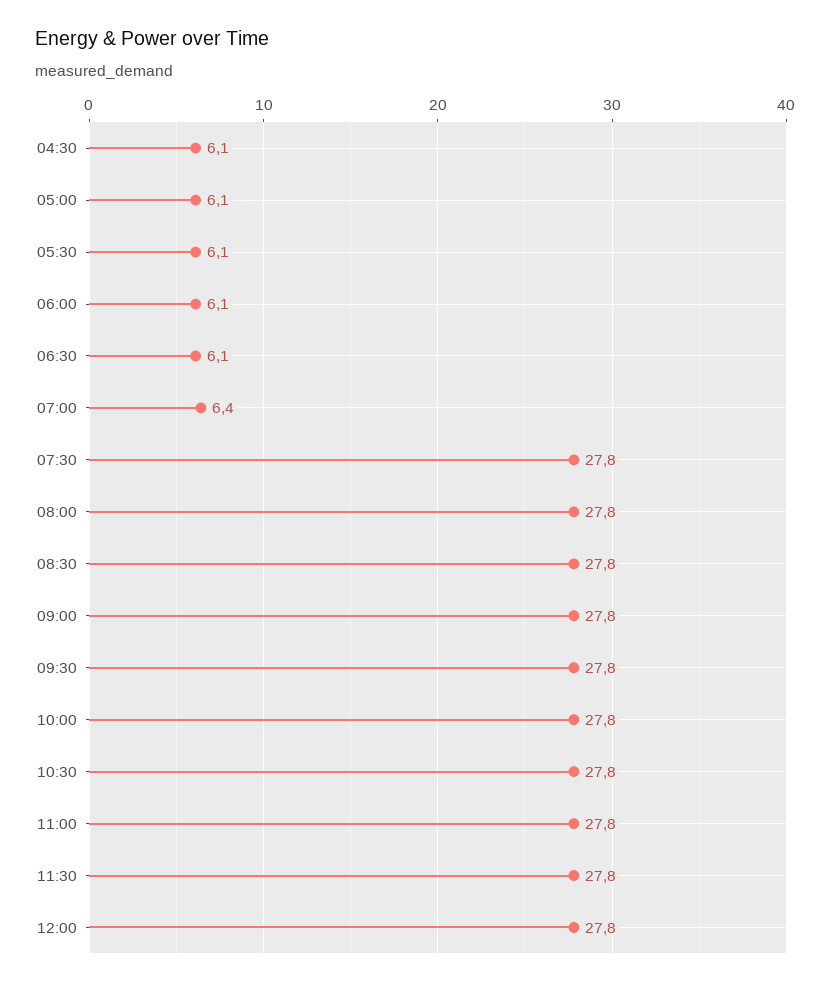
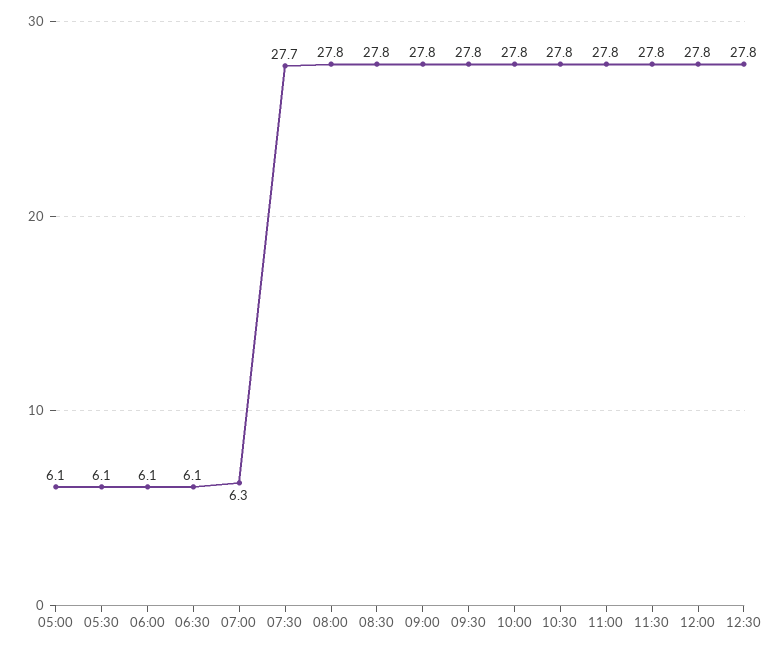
04:30: 6.1 -> none
07:00: 6.4 -> 6.3
07:30: 27.8 -> 27.7
12:30: none -> 27.8

